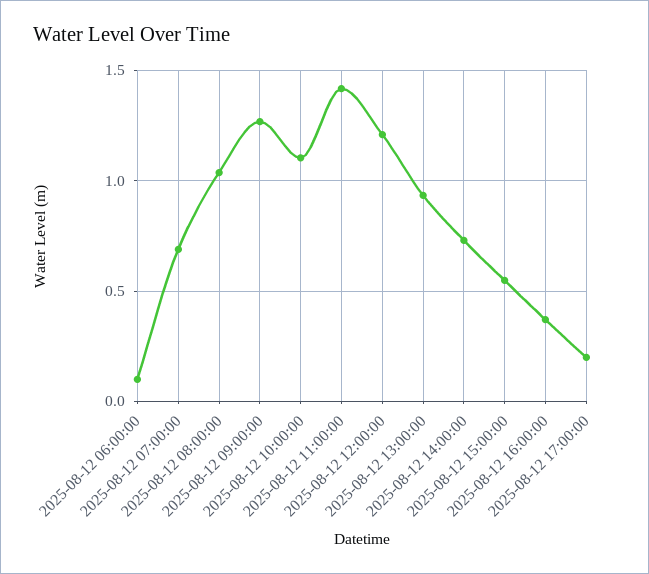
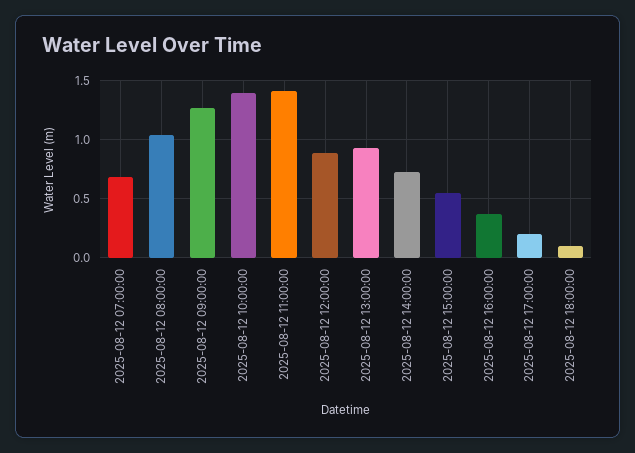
2025-08-12 06:00:00: 0.1 -> none
2025-08-12 10:00:00: 1.1 -> 1.4
2025-08-12 12:00:00: 1.2 -> 0.9
2025-08-12 18:00:00: none -> 0.1

